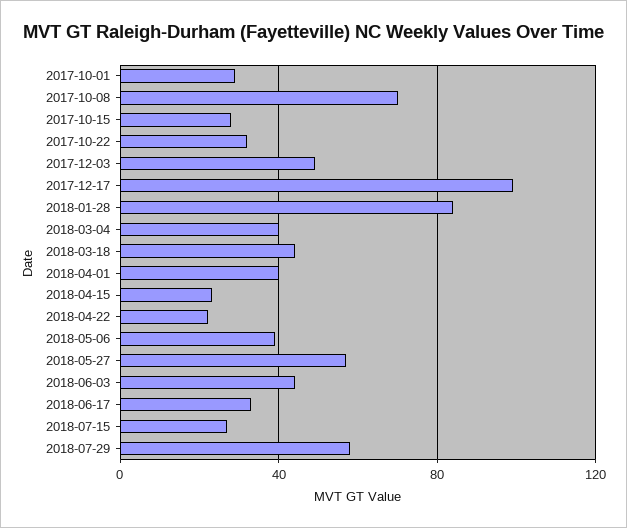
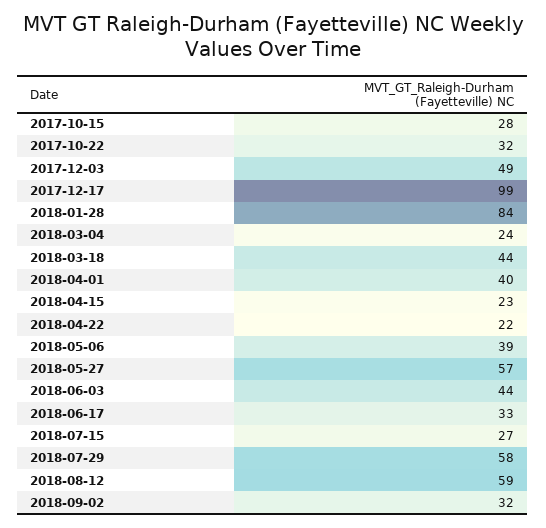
2017-10-01: 30 -> none
2017-10-08: 70 -> none
2018-03-04: 40 -> 24
2018-08-12: none -> 59
2018-09-02: none -> 32

